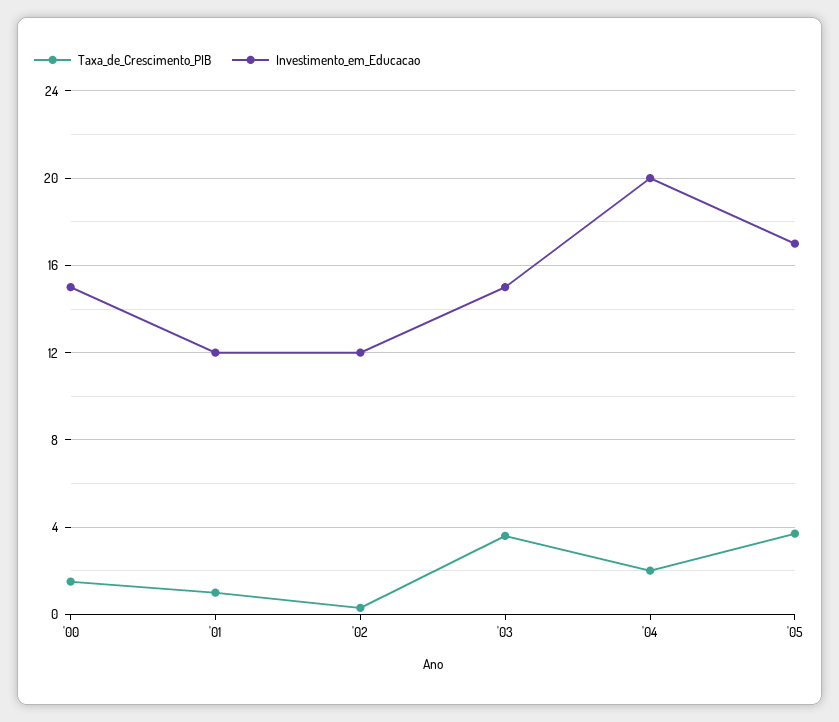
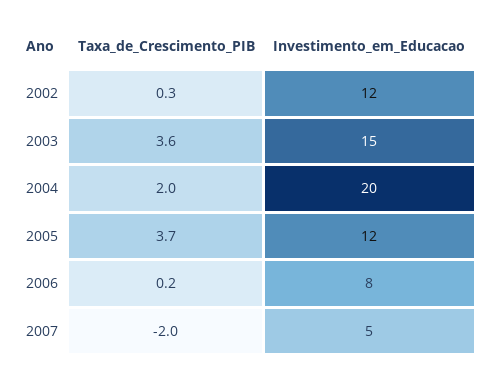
Taxa_de_Crescimento_PIB, '00: 1.5 -> none
Investimento_em_Educacao, '00: 15 -> none
Taxa_de_Crescimento_PIB, '01: 1 -> none
Investimento_em_Educacao, '01: 12 -> none
Investimento_em_Educacao, '05: 17 -> 12
Taxa_de_Crescimento_PIB, 2006: none -> 0.2
Investimento_em_Educacao, 2006: none -> 8
Taxa_de_Crescimento_PIB, 2007: none -> -2
Investimento_em_Educacao, 2007: none -> 5

